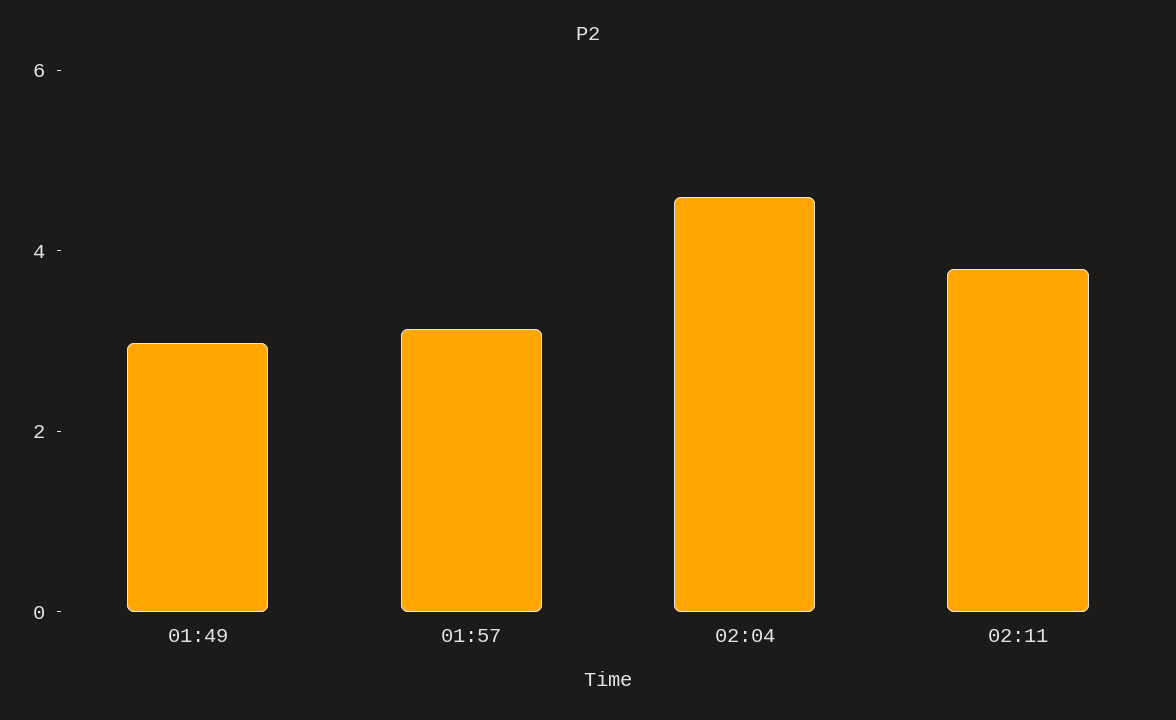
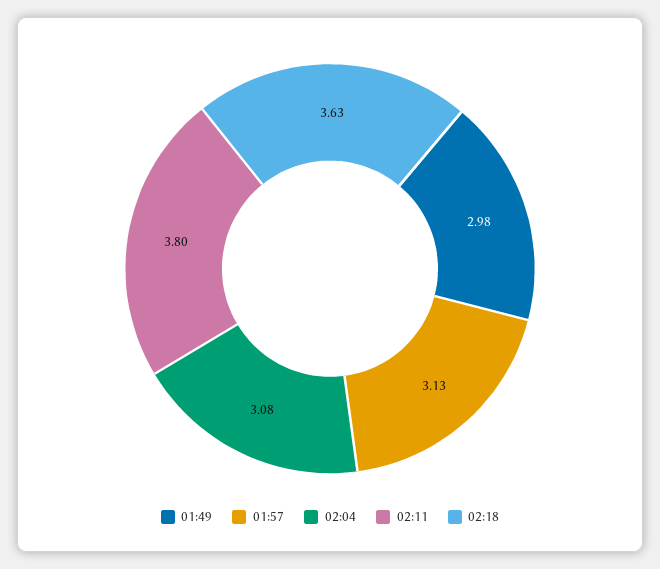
02:04: 4.5 -> 3.08
02:18: none -> 3.63

